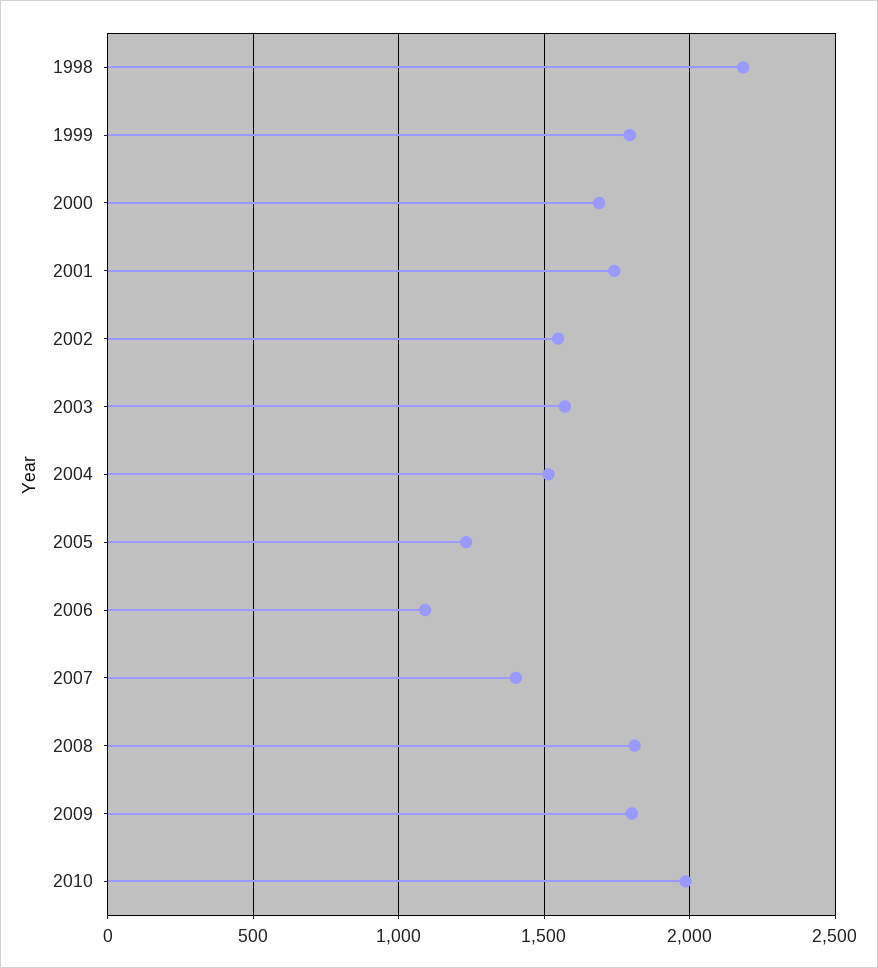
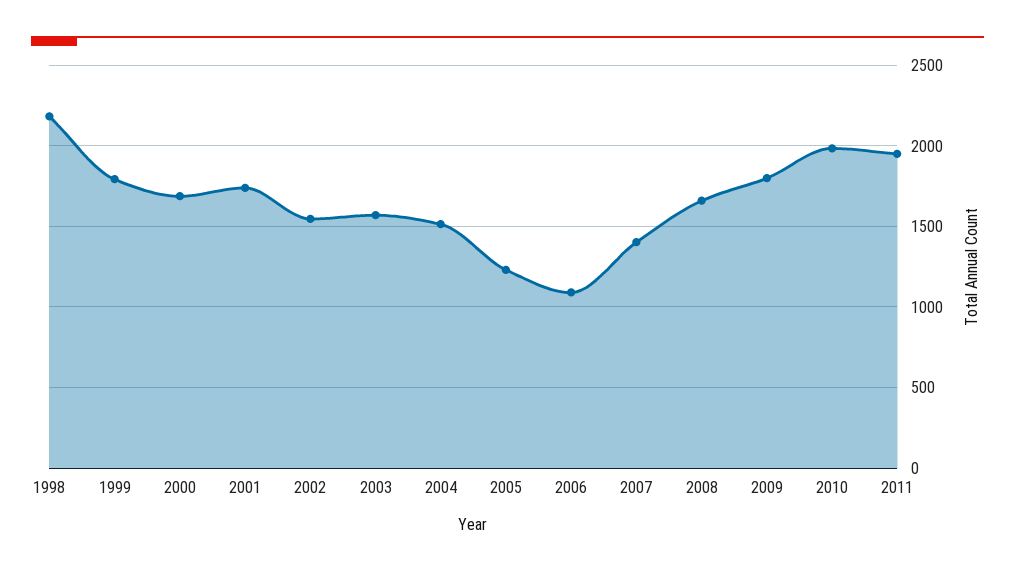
2008: 1800 -> 1650
2011: none -> 1950

